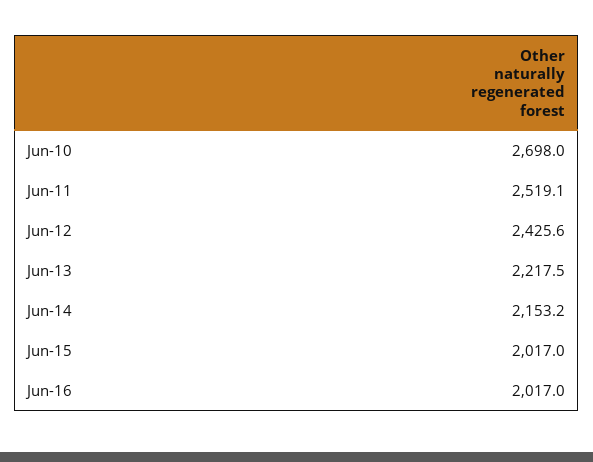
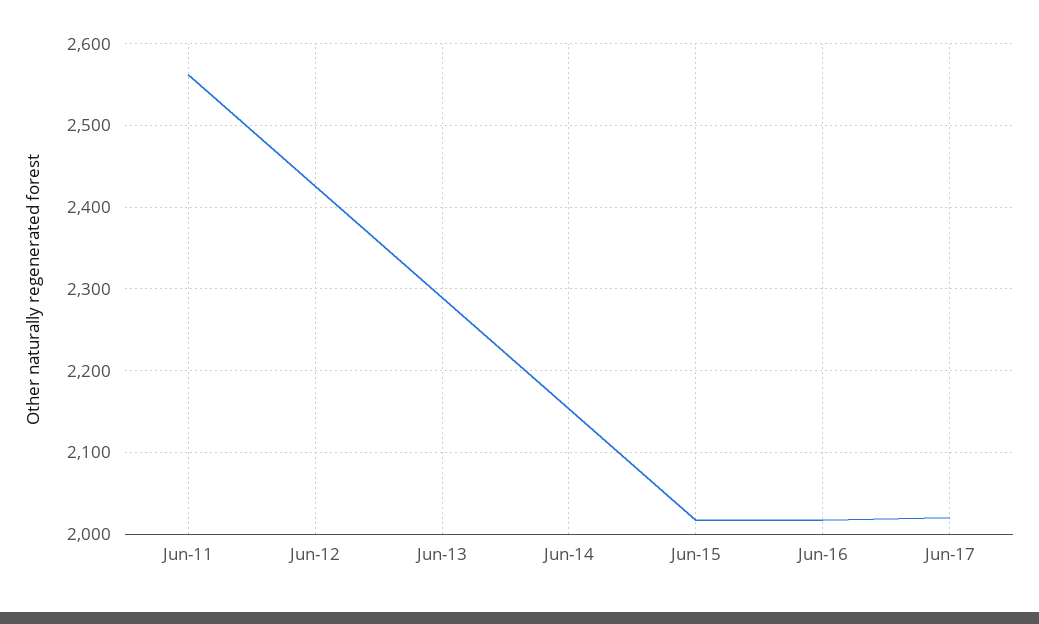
Jun-10: 2698 -> none
Jun-11: 2519.1 -> 2560
Jun-13: 2217.5 -> 2290
Jun-17: none -> 2020

